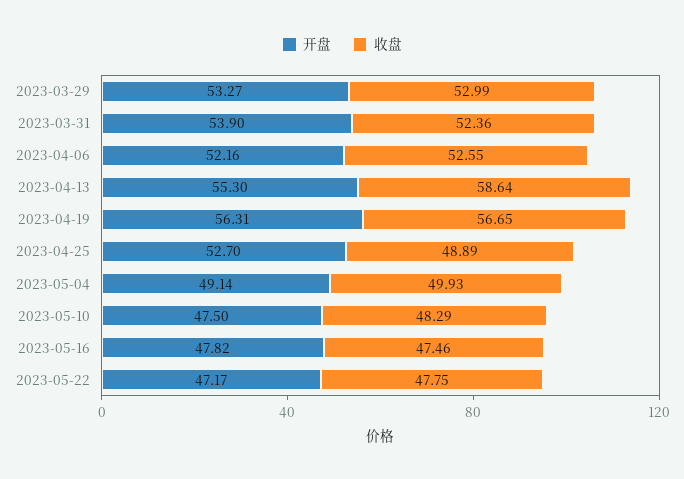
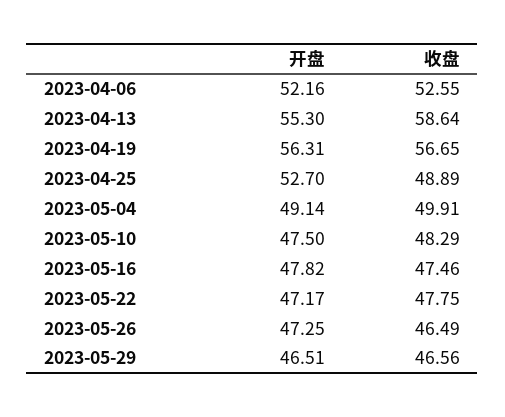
开盘, 2023-03-29: 53.27 -> none
收盘, 2023-03-29: 52.99 -> none
开盘, 2023-03-31: 53.9 -> none
收盘, 2023-03-31: 52.36 -> none
收盘, 2023-05-04: 49.93 -> 49.91
开盘, 2023-05-26: none -> 47.25
收盘, 2023-05-26: none -> 46.49
开盘, 2023-05-29: none -> 46.51
收盘, 2023-05-29: none -> 46.56

